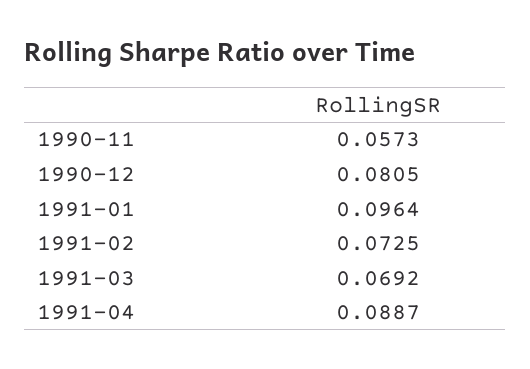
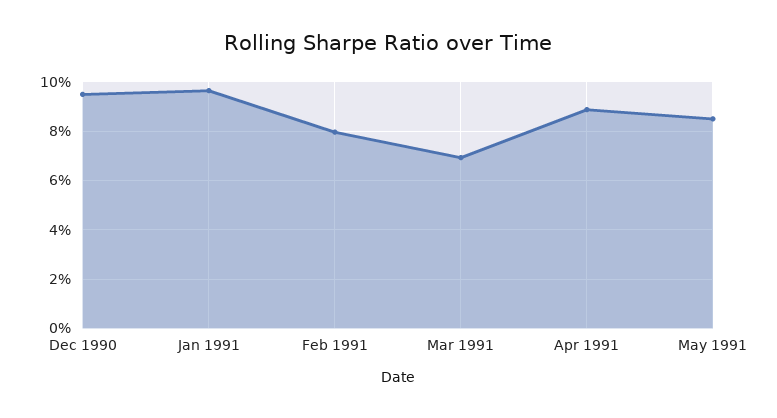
1990-11: 0.0573 -> none
1990-12: 0.0805 -> 0.095
1991-02: 0.0725 -> 0.08
May 1991: none -> 0.085

